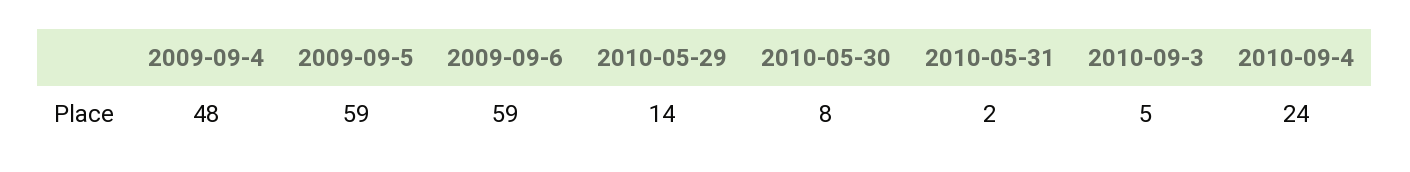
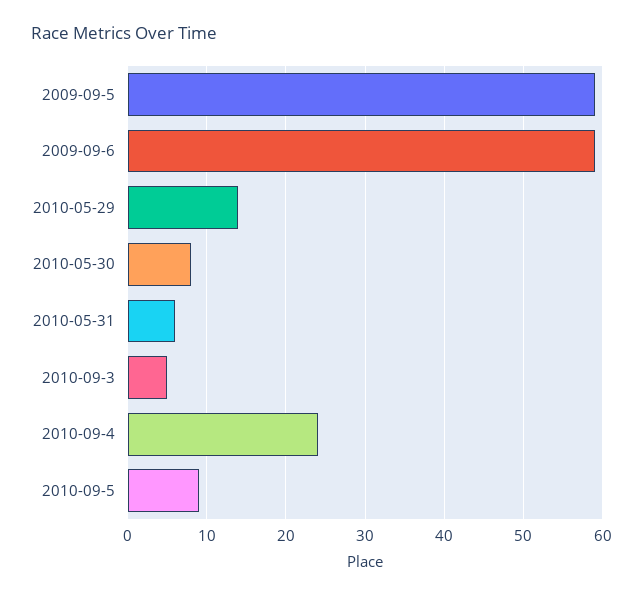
2009-09-4: 48 -> none
2010-05-31: 2 -> 6
2010-09-5: none -> 9

